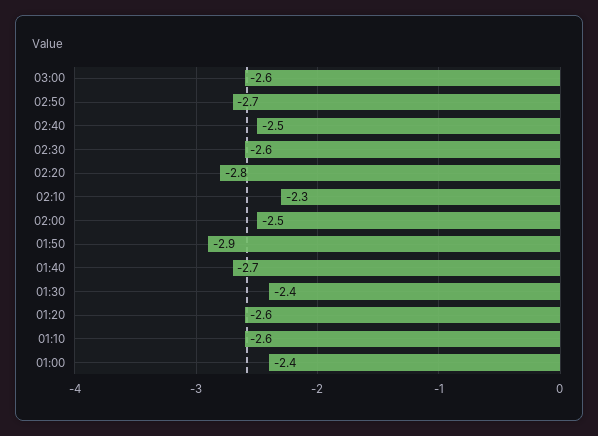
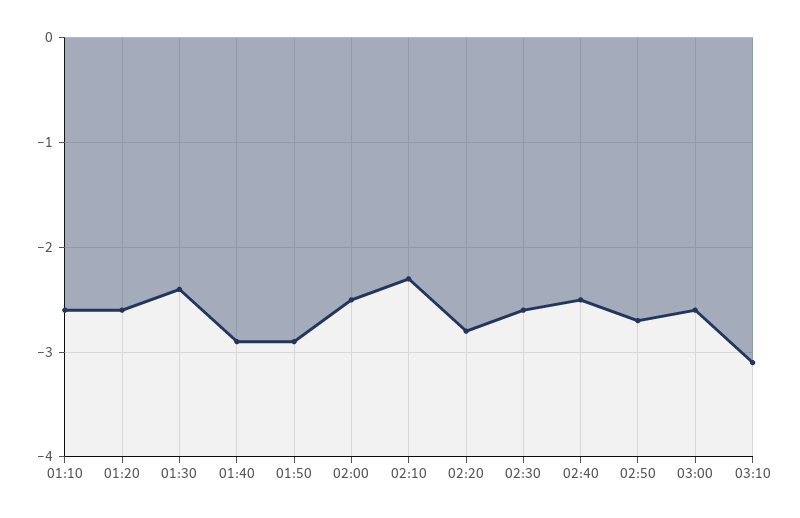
01:40: -2.7 -> -2.9
01:00: -2.4 -> none
03:10: none -> -3.1

